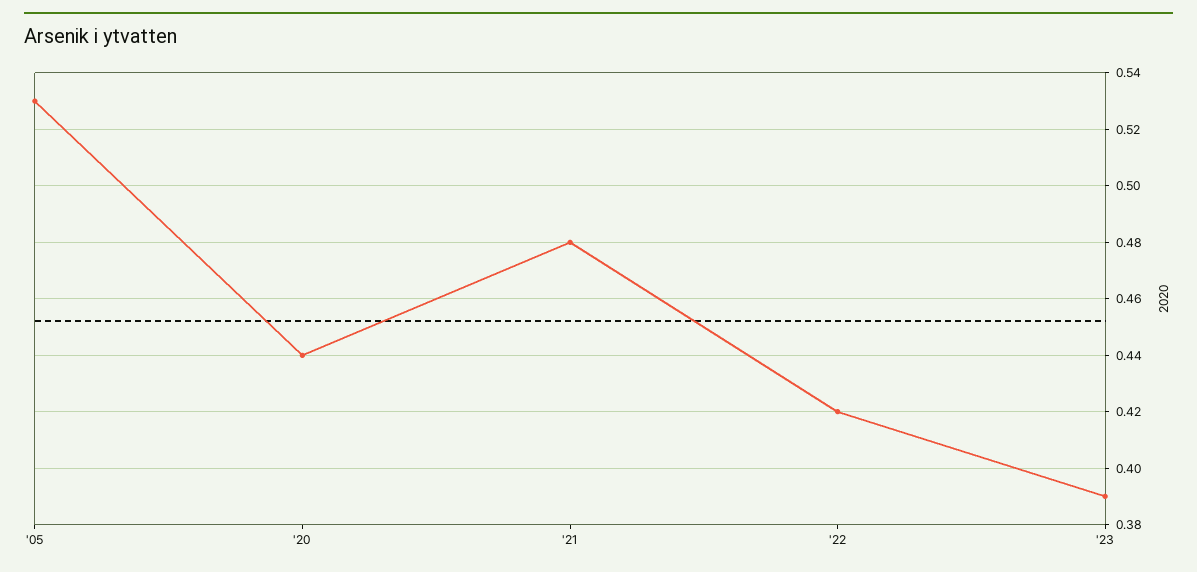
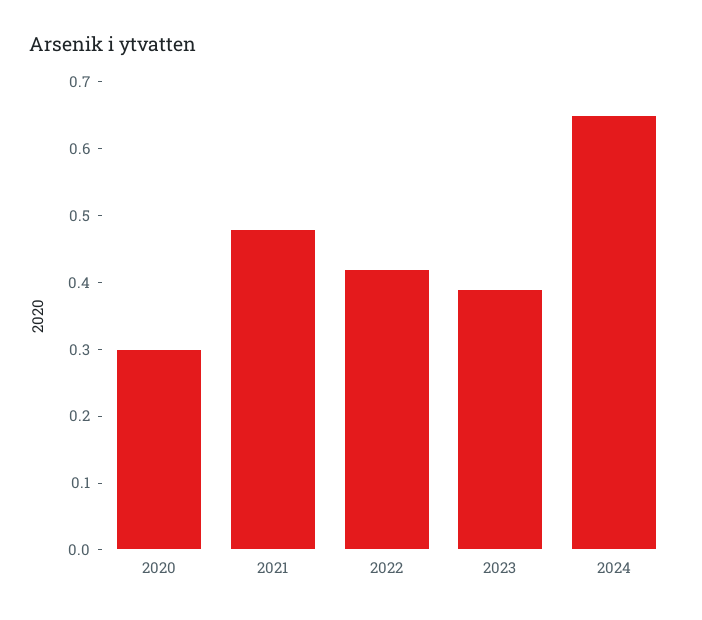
'05: 0.53 -> none
'20: 0.44 -> 0.3
2024: none -> 0.65

